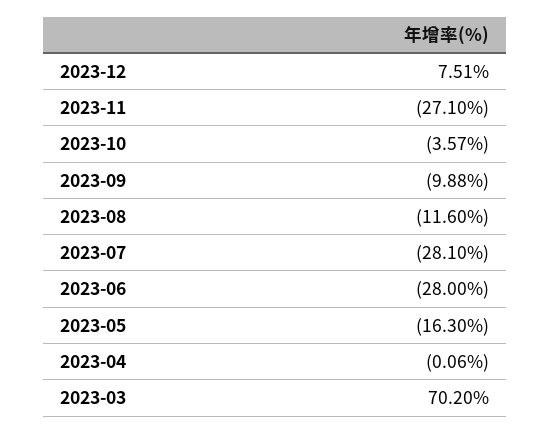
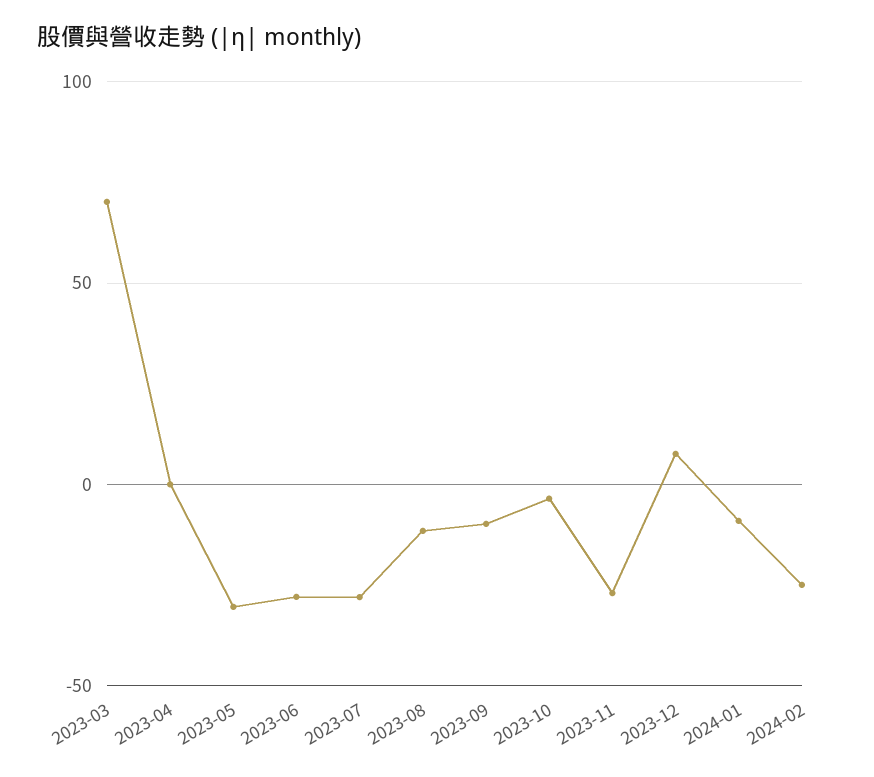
2023-05: -16.3 -> -30
2024-01: none -> -10
2024-02: none -> -25

